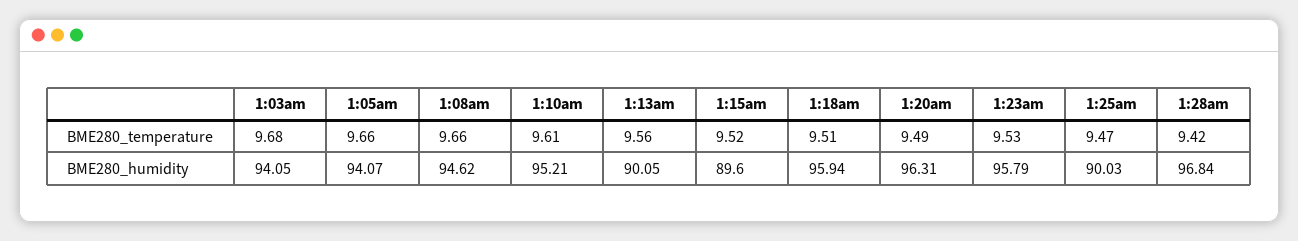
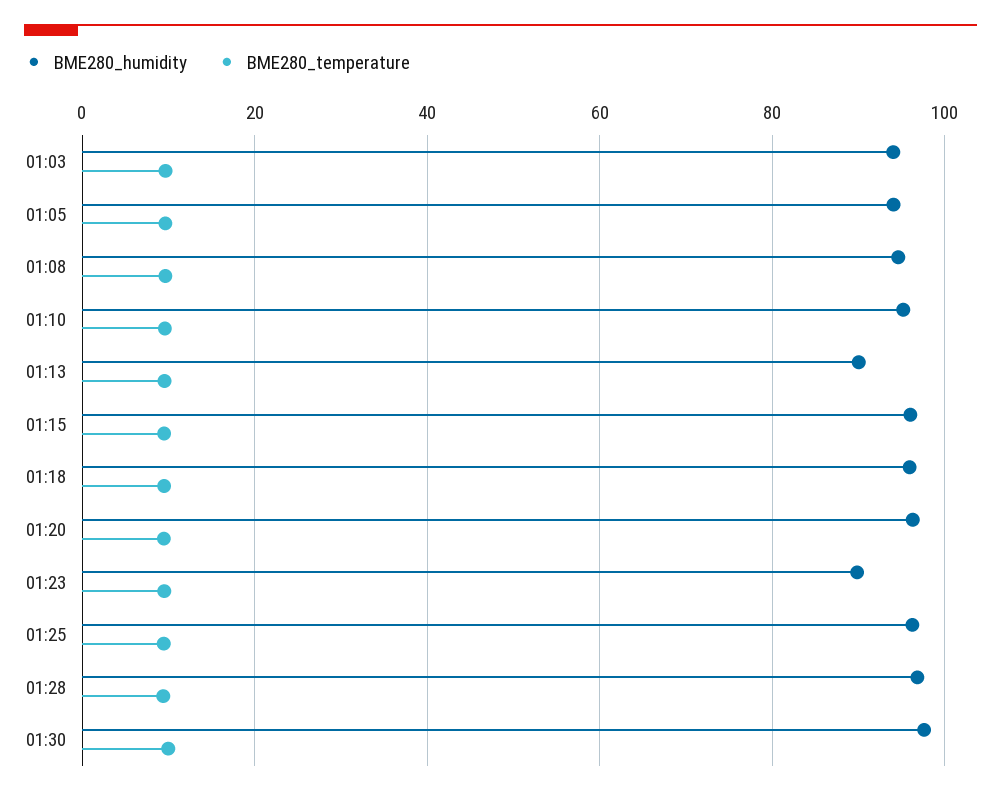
BME280_humidity, 1:15am: 89.6 -> 96
BME280_humidity, 1:23am: 95.79 -> 90
BME280_humidity, 1:25am: 90.03 -> 96
BME280_humidity, 01:30: none -> 98
BME280_temperature, 01:30: none -> 10

